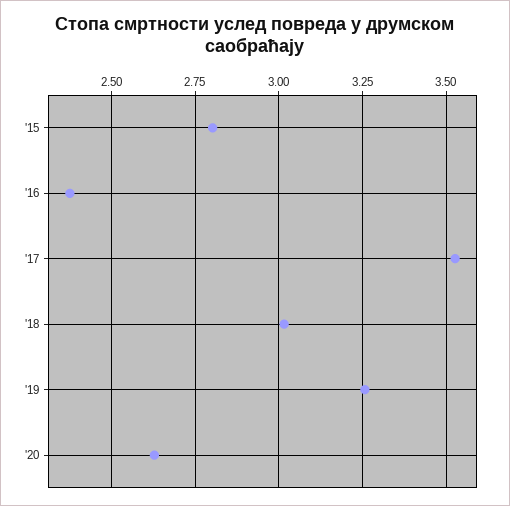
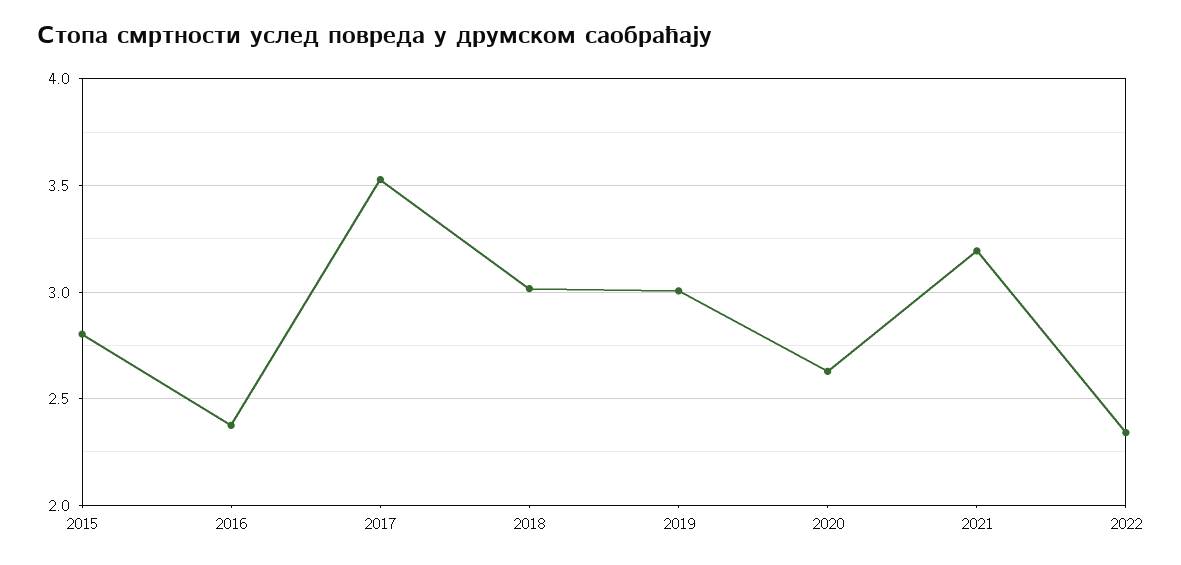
'19: 3.25 -> 3
2021: none -> 3.2
2022: none -> 2.35

